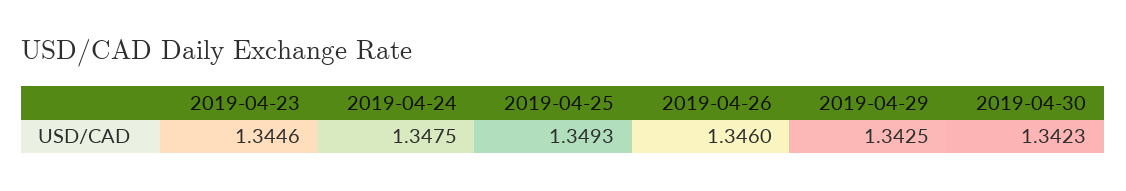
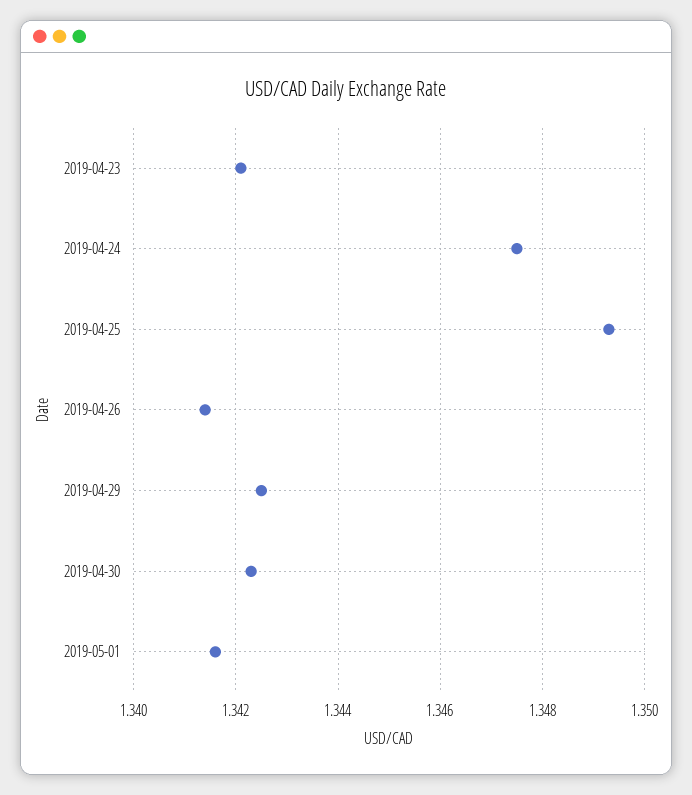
2019-04-23: 1.3446 -> 1.342
2019-04-26: 1.346 -> 1.3415
2019-05-01: none -> 1.3415

